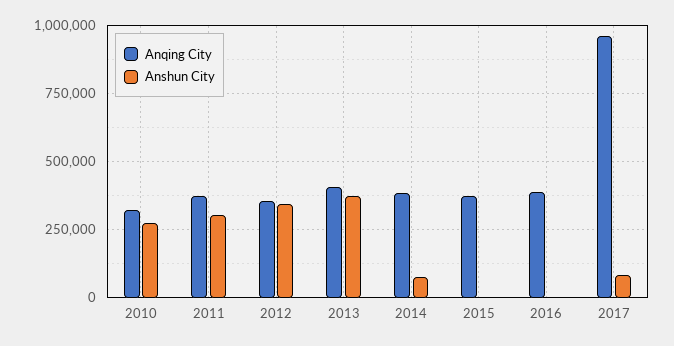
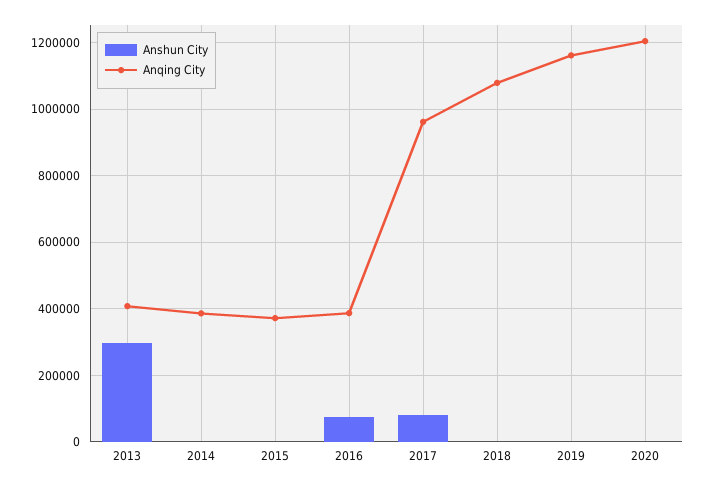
Anqing City, 2010: 325000 -> none
Anshun City, 2010: 275000 -> none
Anqing City, 2011: 375000 -> none
Anshun City, 2011: 300000 -> none
Anqing City, 2012: 350000 -> none
Anshun City, 2012: 350000 -> none
Anshun City, 2013: 375000 -> 300000
Anshun City, 2014: 75000 -> 0
Anshun City, 2016: 0 -> 80000
Anshun City, 2018: none -> 0
Anqing City, 2018: none -> 1080000
Anshun City, 2019: none -> 0
Anqing City, 2019: none -> 1160000
Anshun City, 2020: none -> 0
Anqing City, 2020: none -> 1200000

